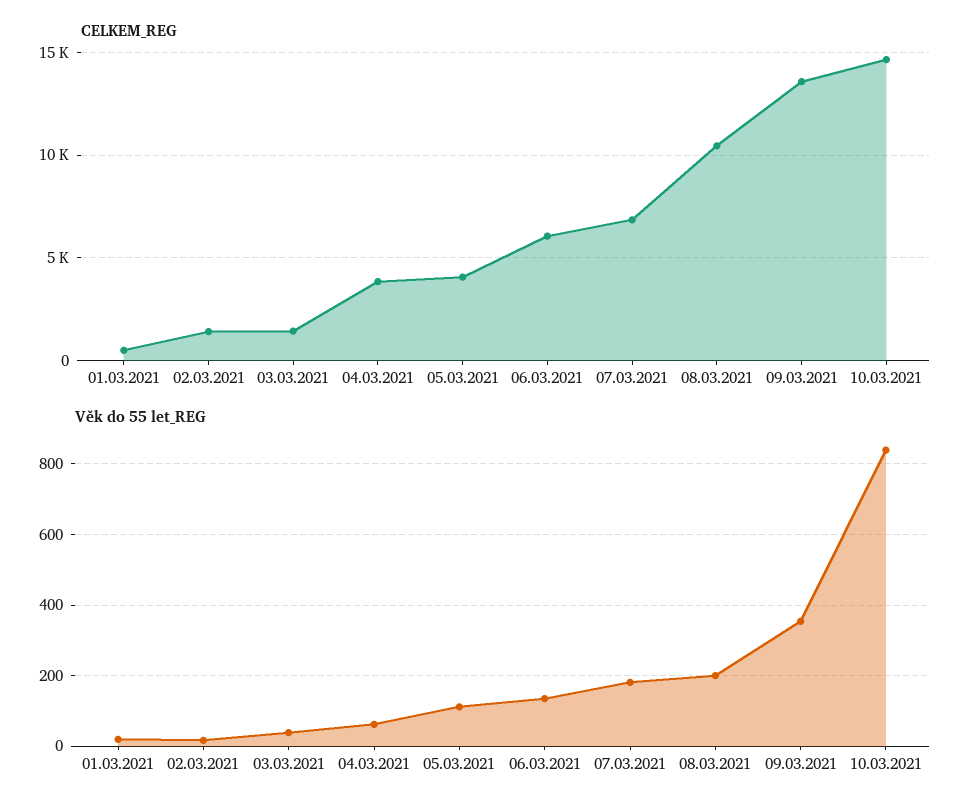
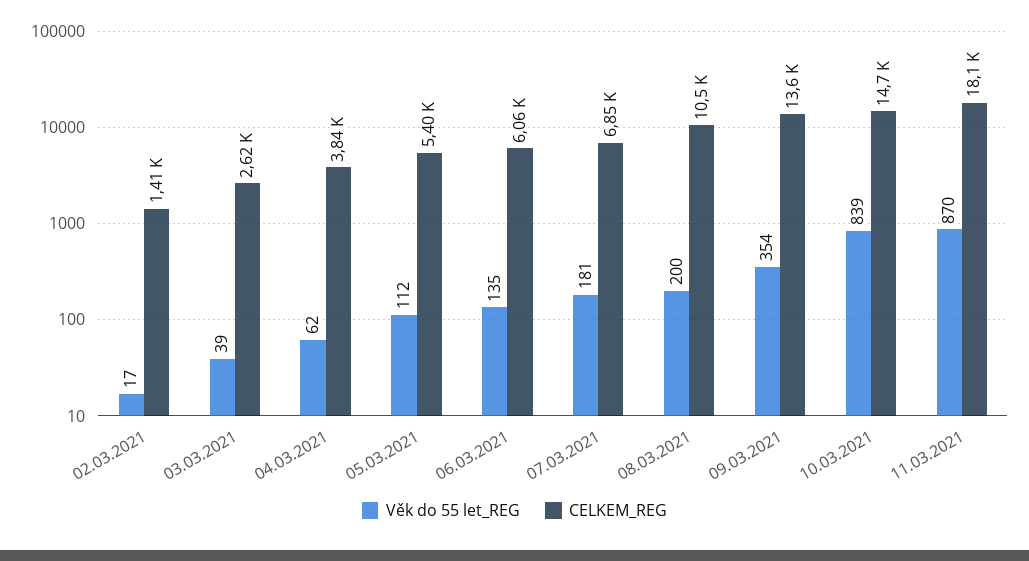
CELKEM_REG, 01.03.2021: 500 -> none
CELKEM_REG, 03.03.2021: 1500 -> 2620
CELKEM_REG, 05.03.2021: 4000 -> 5400
Věk do 55 let_REG, 01.03.2021: 20 -> none
Věk do 55 let_REG, 11.03.2021: none -> 870
CELKEM_REG, 11.03.2021: none -> 18100

